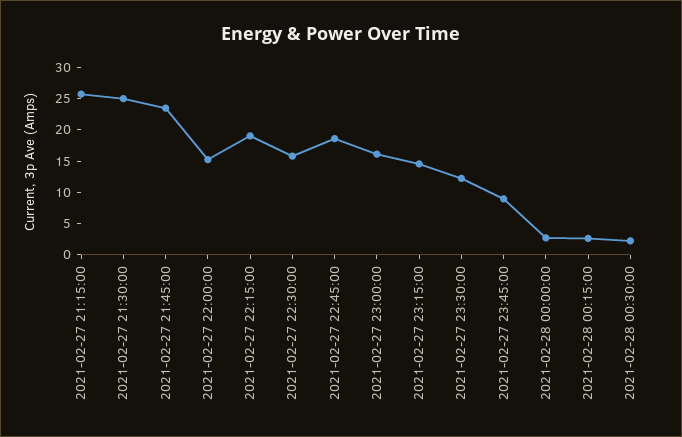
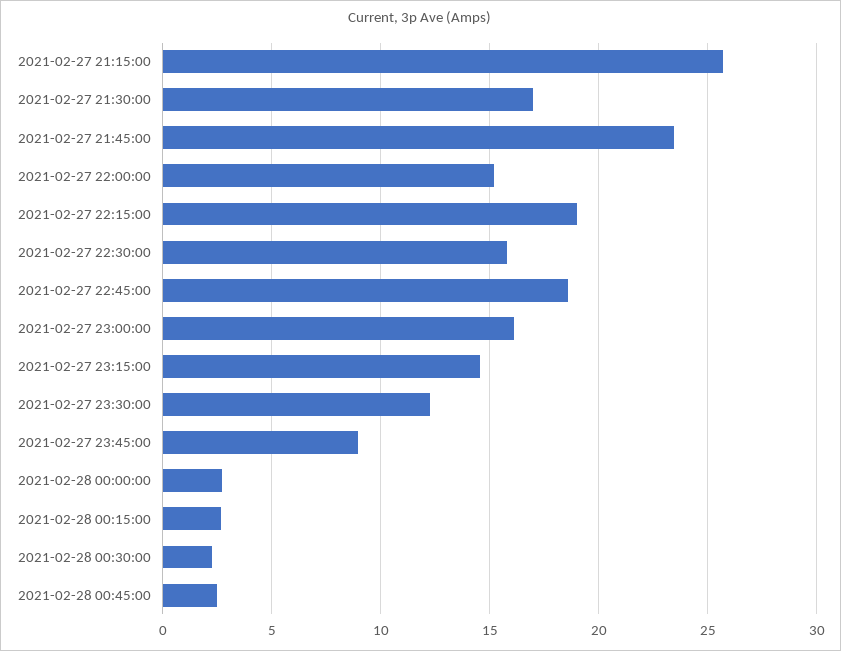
2021-02-27 21:30:00: 25 -> 17
2021-02-28 00:45:00: none -> 2.5

